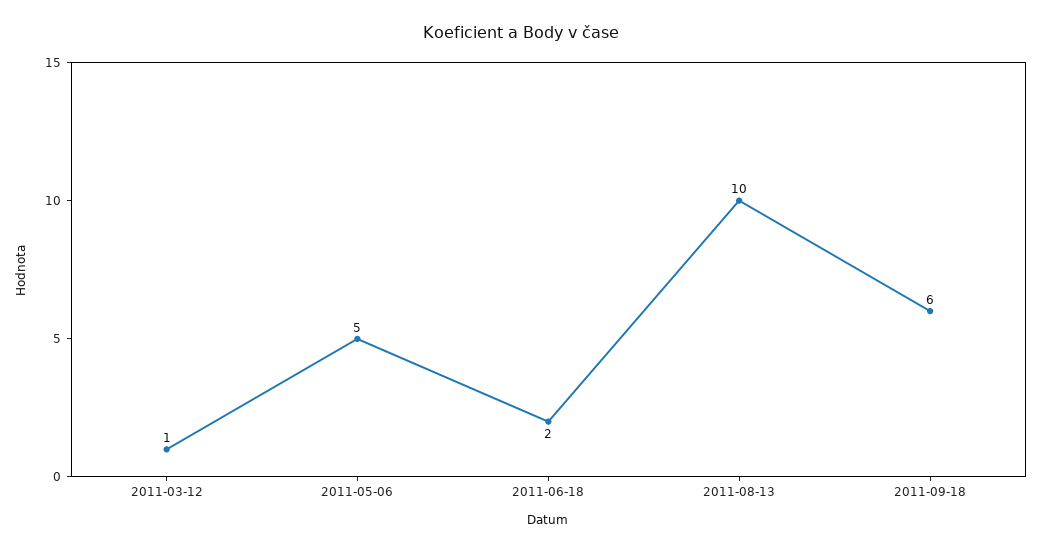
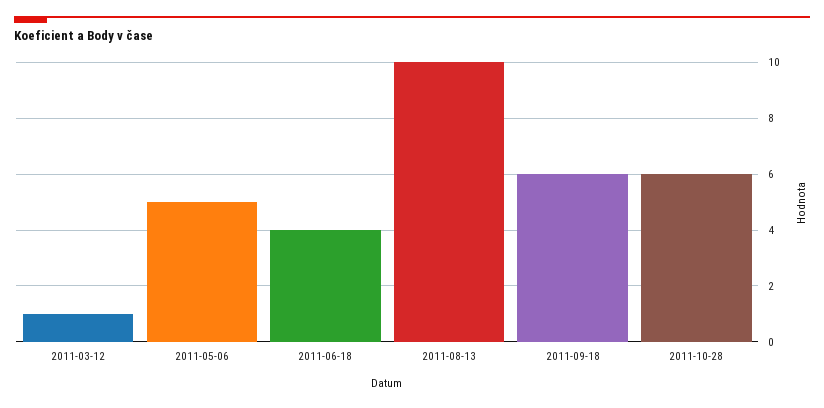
2011-06-18: 2 -> 4
2011-10-28: none -> 6

